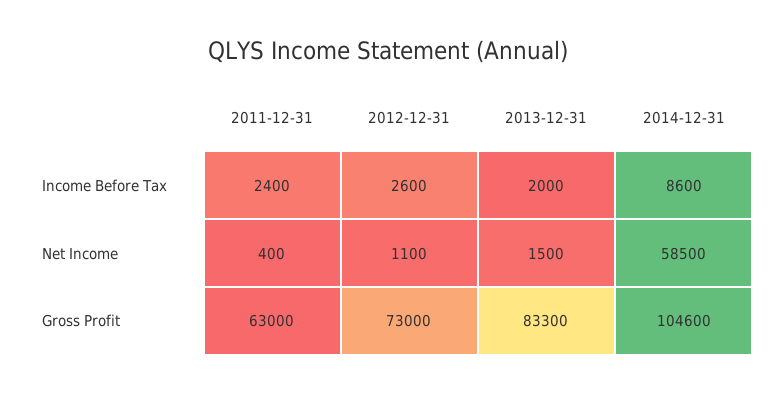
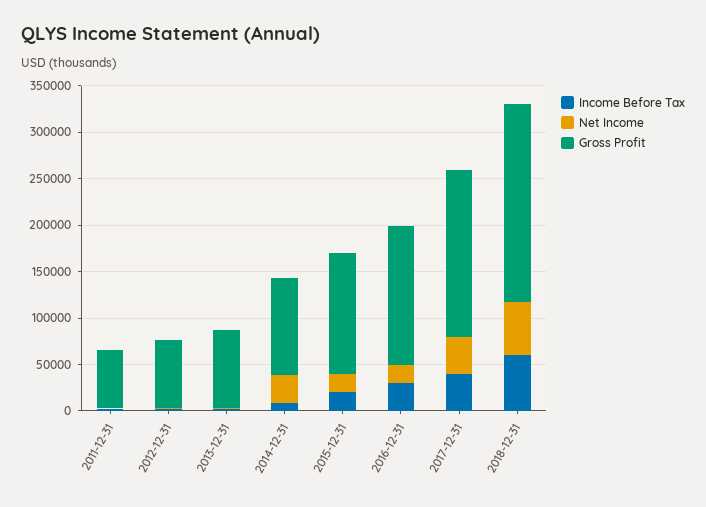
Net Income, 2014-12-31: 58500 -> 30000
Income Before Tax, 2015-12-31: none -> 20000
Net Income, 2015-12-31: none -> 20000
Gross Profit, 2015-12-31: none -> 130000
Income Before Tax, 2016-12-31: none -> 30000
Net Income, 2016-12-31: none -> 20000
Gross Profit, 2016-12-31: none -> 150000
Income Before Tax, 2017-12-31: none -> 40000
Net Income, 2017-12-31: none -> 40000
Gross Profit, 2017-12-31: none -> 180000
Income Before Tax, 2018-12-31: none -> 60000
Net Income, 2018-12-31: none -> 60000
Gross Profit, 2018-12-31: none -> 210000

